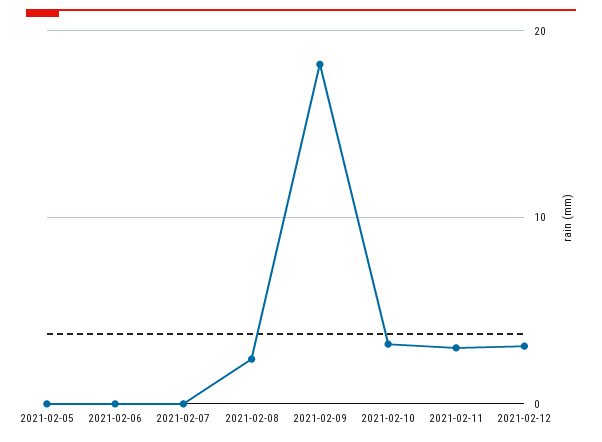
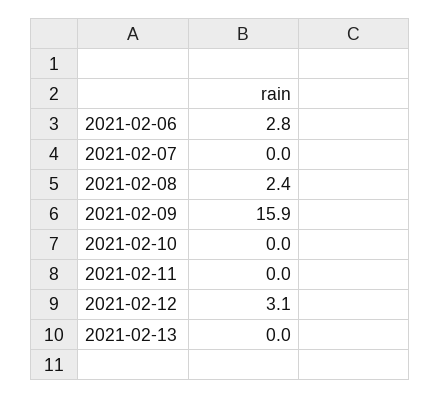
2021-02-05: 0 -> none
2021-02-06: 0 -> 2.8
2021-02-09: 18 -> 15.9
2021-02-10: 3 -> 0
2021-02-11: 3 -> 0
2021-02-13: none -> 0

